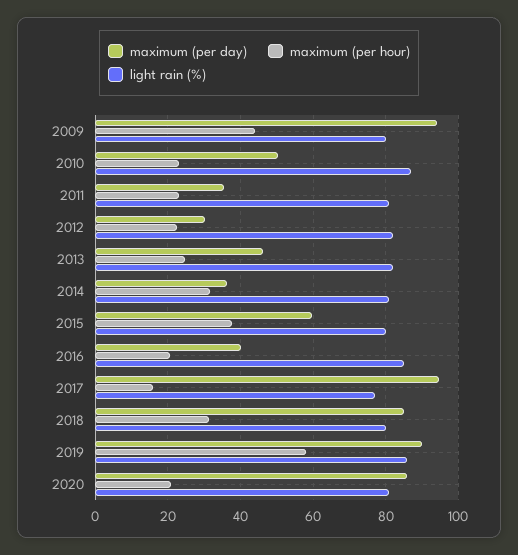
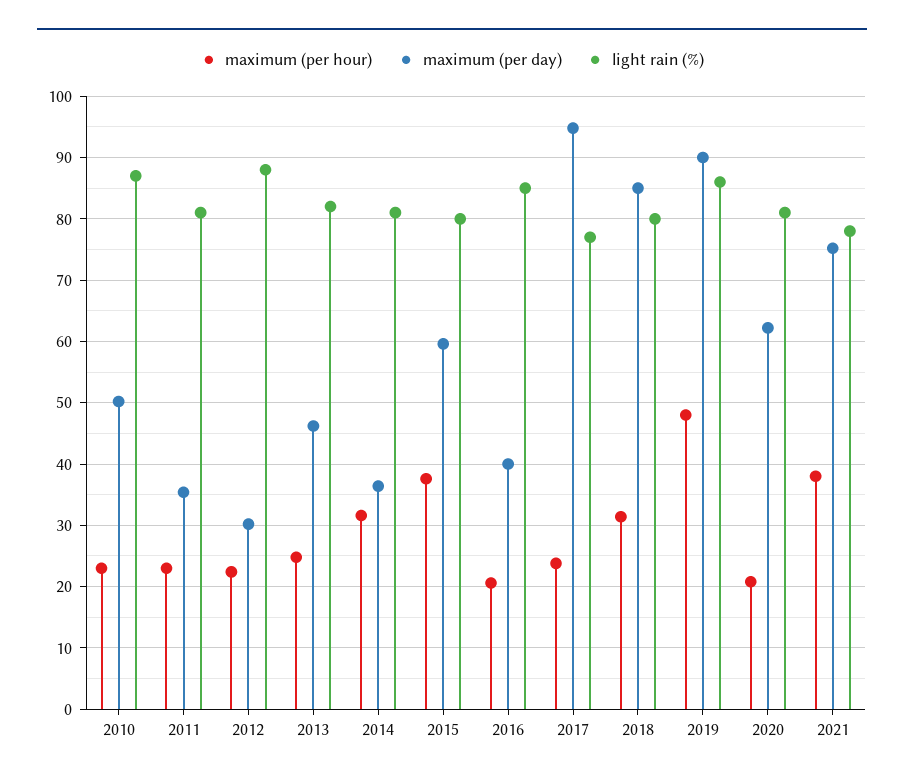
maximum (per day), 2009: 94 -> none
maximum (per hour), 2009: 44 -> none
light rain (%), 2009: 80 -> none
light rain (%), 2012: 82 -> 88
maximum (per hour), 2017: 16 -> 24
maximum (per hour), 2019: 58 -> 48
maximum (per day), 2020: 86 -> 62
maximum (per hour), 2021: none -> 38
maximum (per day), 2021: none -> 75
light rain (%), 2021: none -> 78

